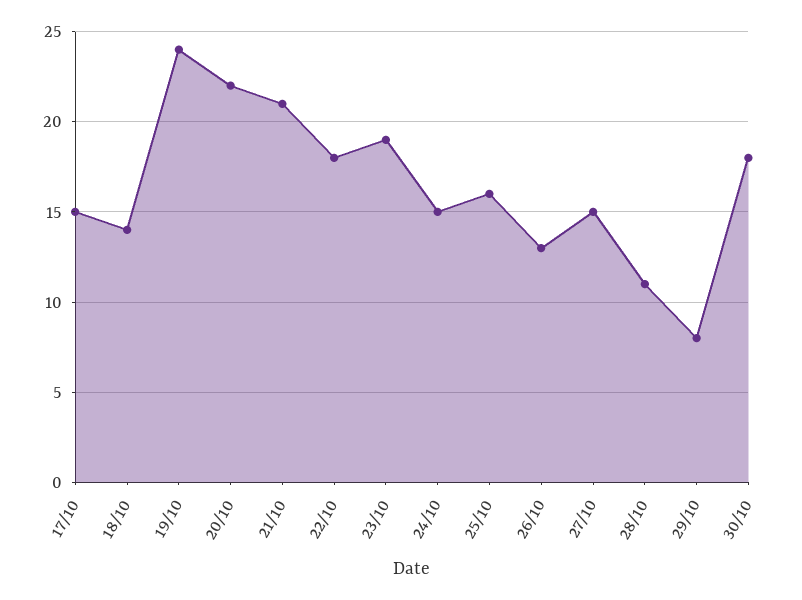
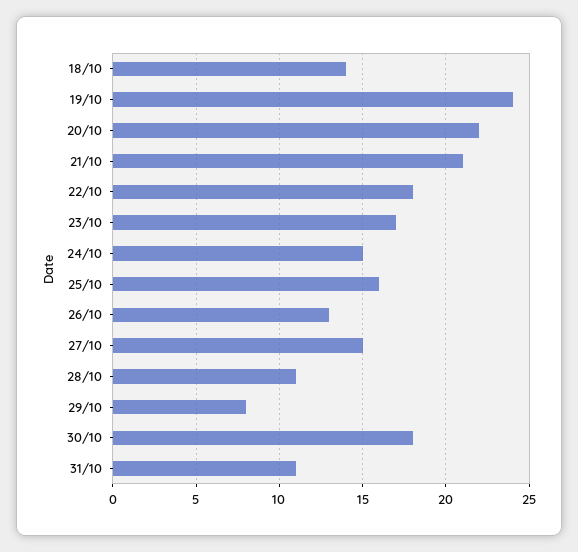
17/10: 15 -> none
23/10: 19 -> 17
31/10: none -> 11

